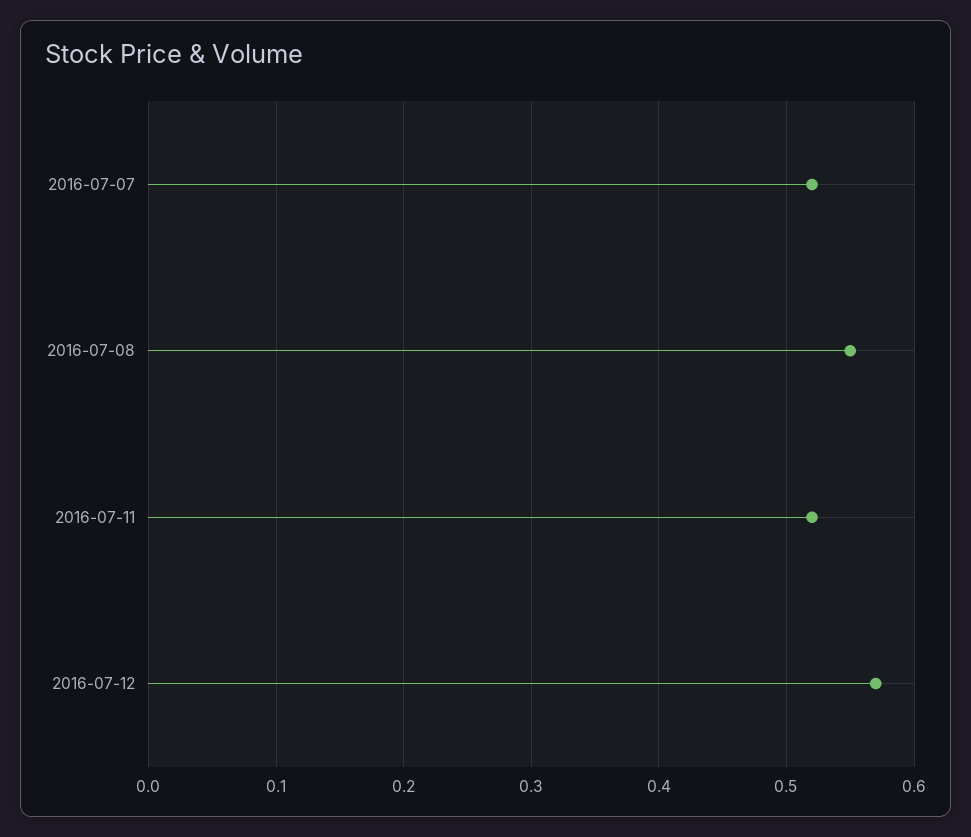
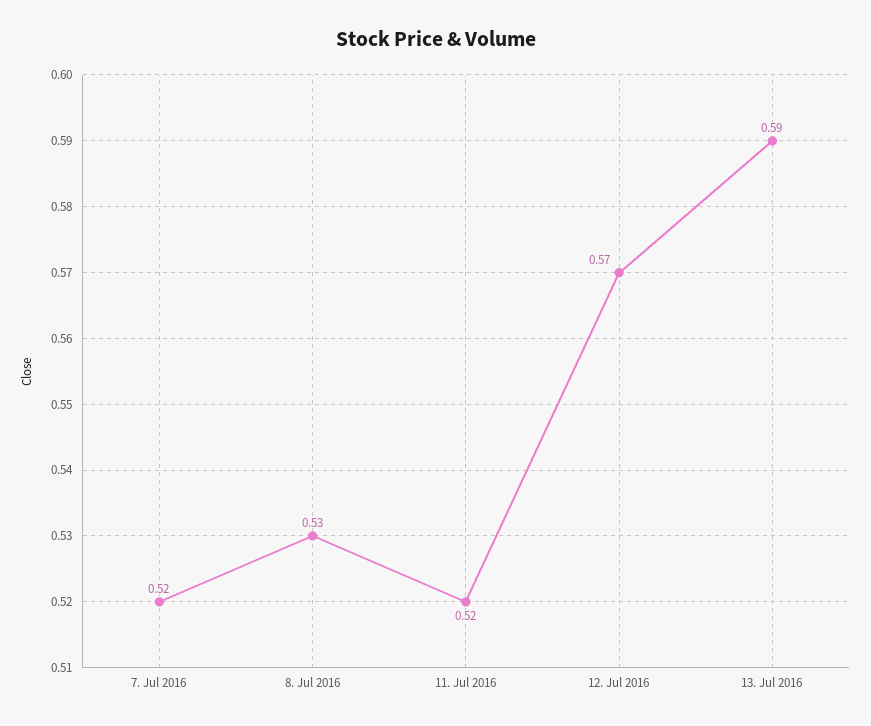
2016-07-08: 0.55 -> 0.53
13. Jul 2016: none -> 0.59

